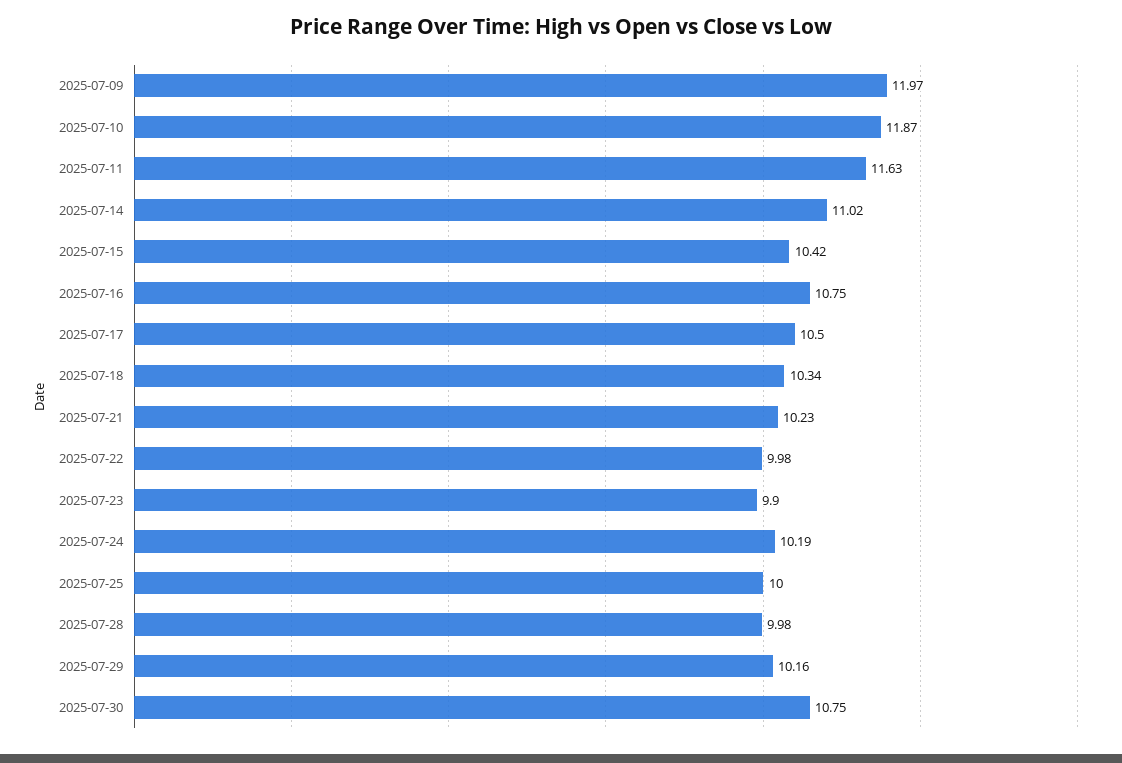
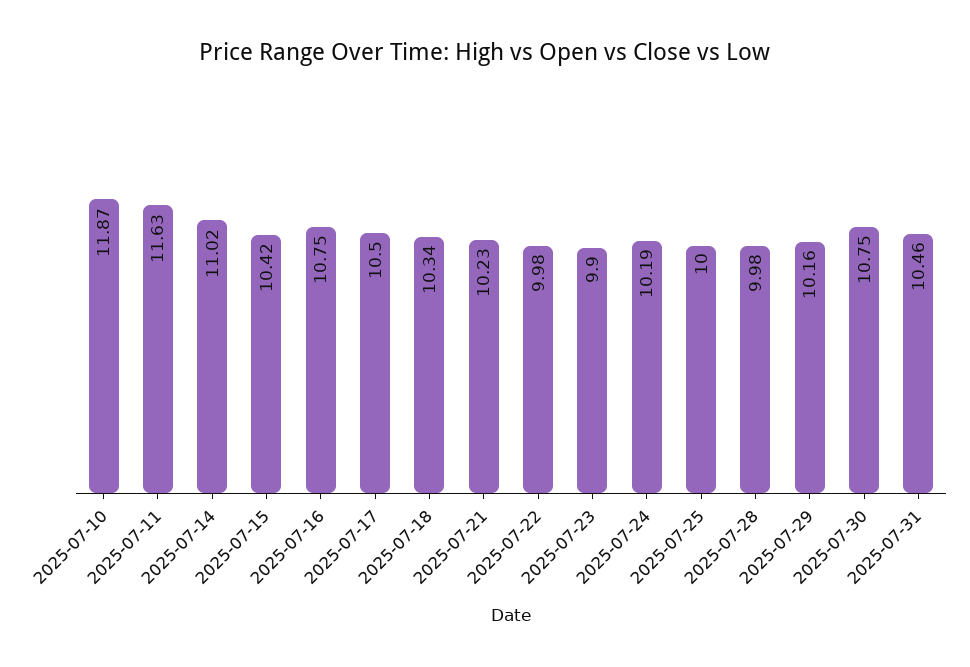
2025-07-09: 11.97 -> none
2025-07-31: none -> 10.46

